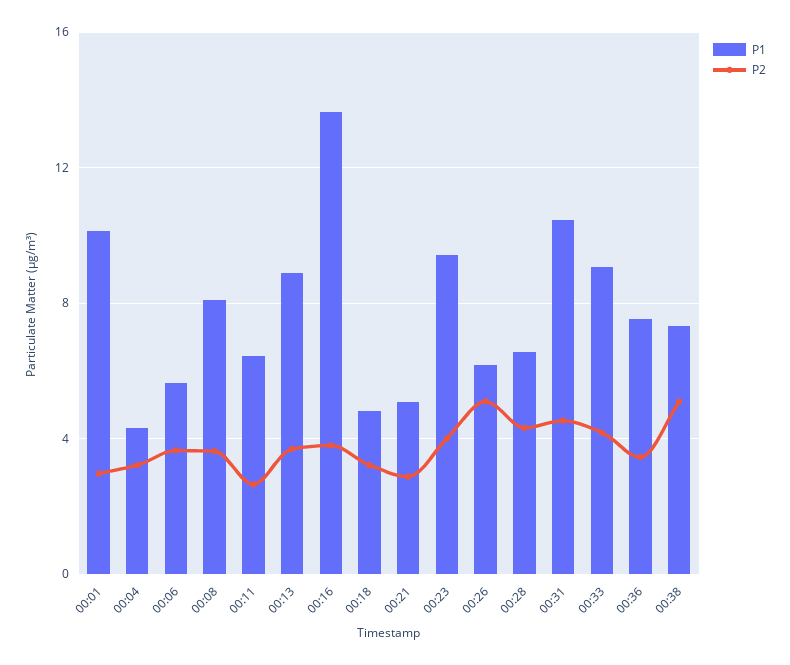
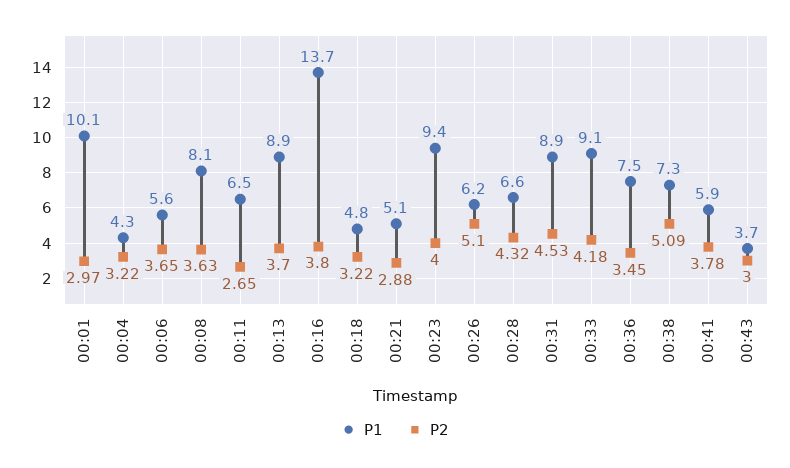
P1, 00:31: 10.5 -> 8.9
P1, 00:41: none -> 5.9
P2, 00:41: none -> 3.78
P1, 00:43: none -> 3.7
P2, 00:43: none -> 3

